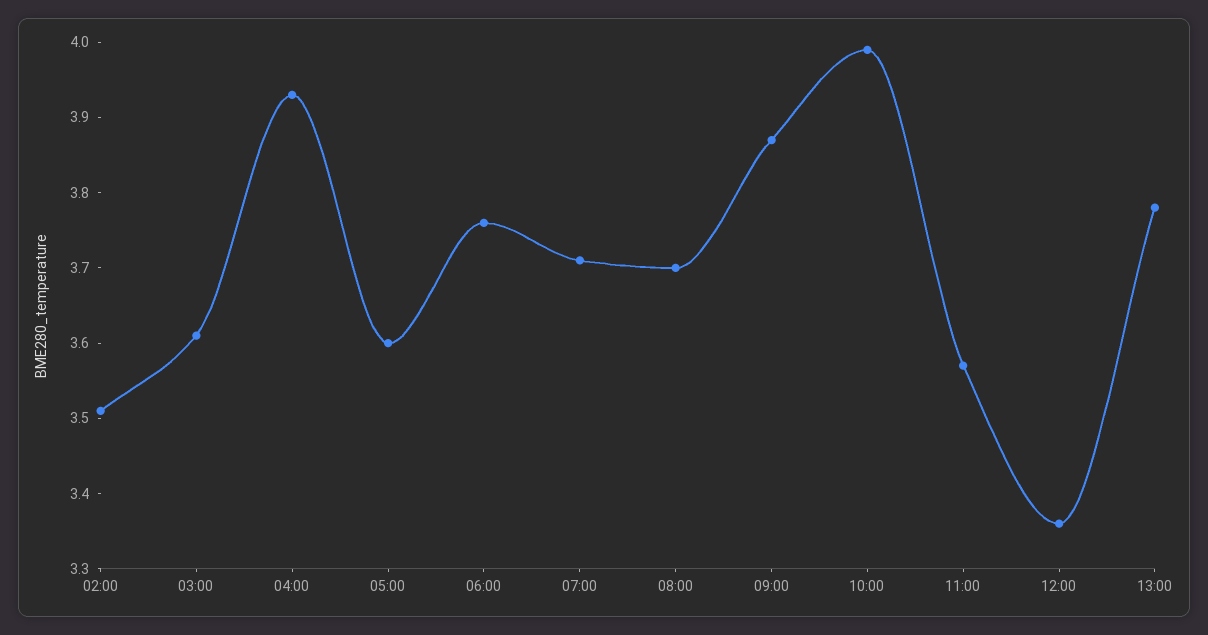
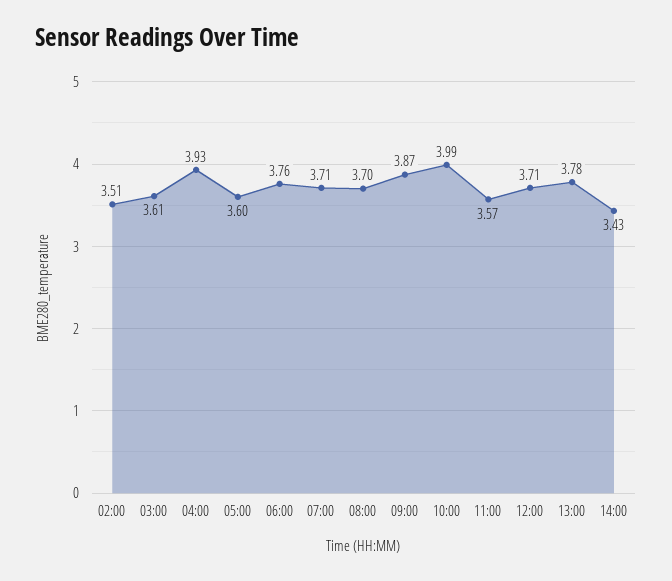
12:00: 3.35 -> 3.71
14:00: none -> 3.43

